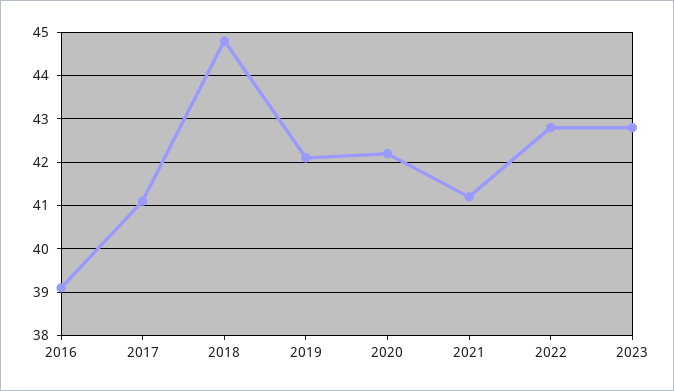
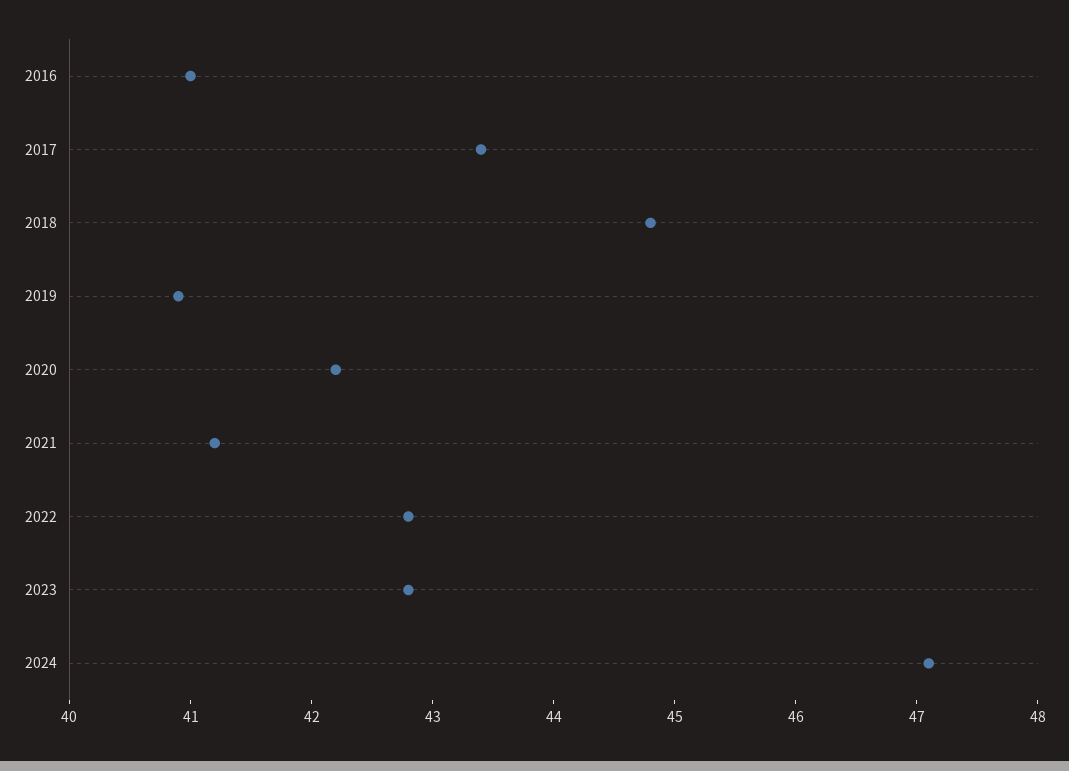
2016: 39 -> 41
2017: 41 -> 43.4
2019: 42 -> 40.9
2024: none -> 47.1

